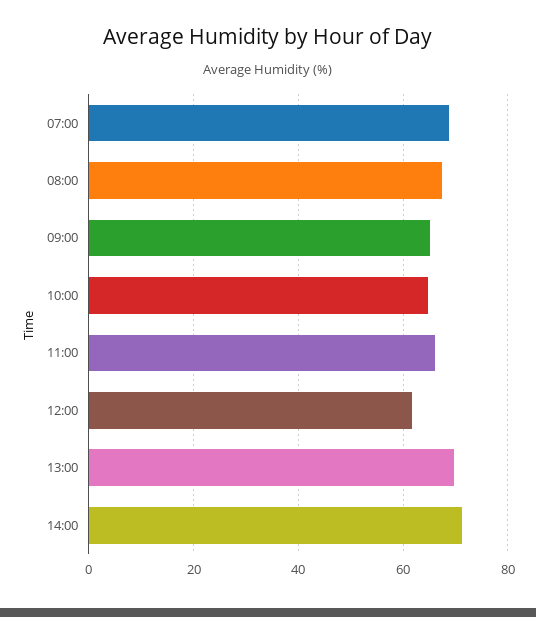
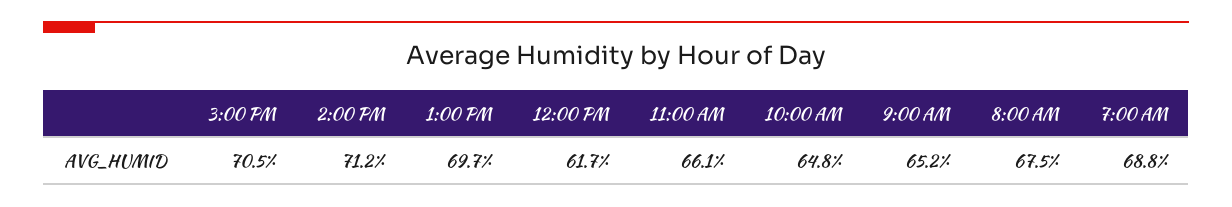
3:00 PM: none -> 70.5

